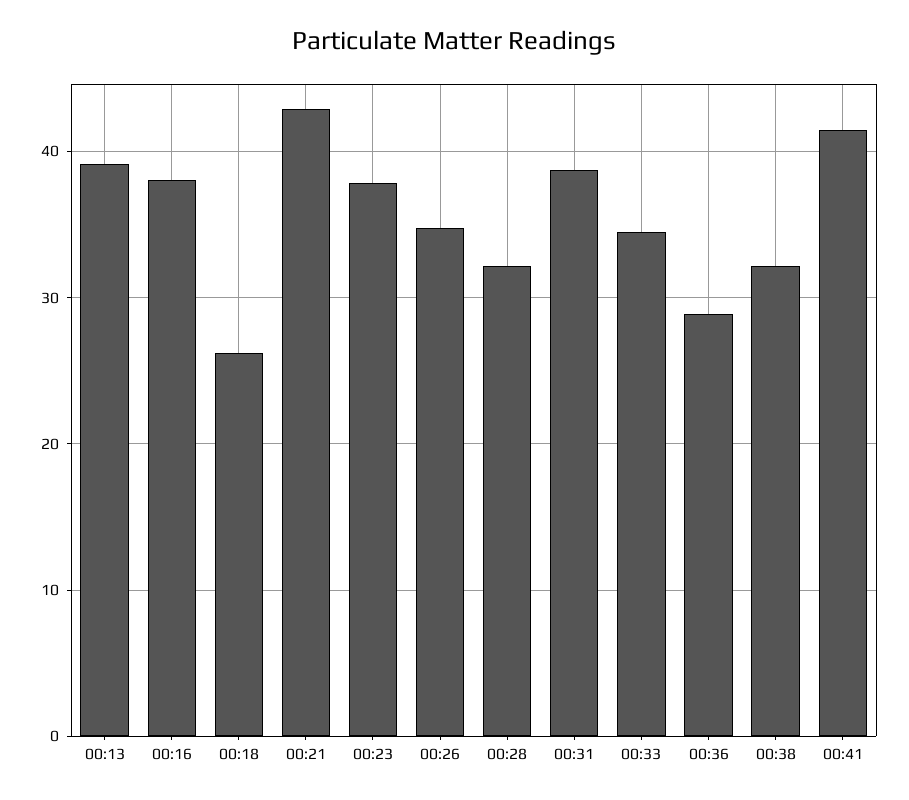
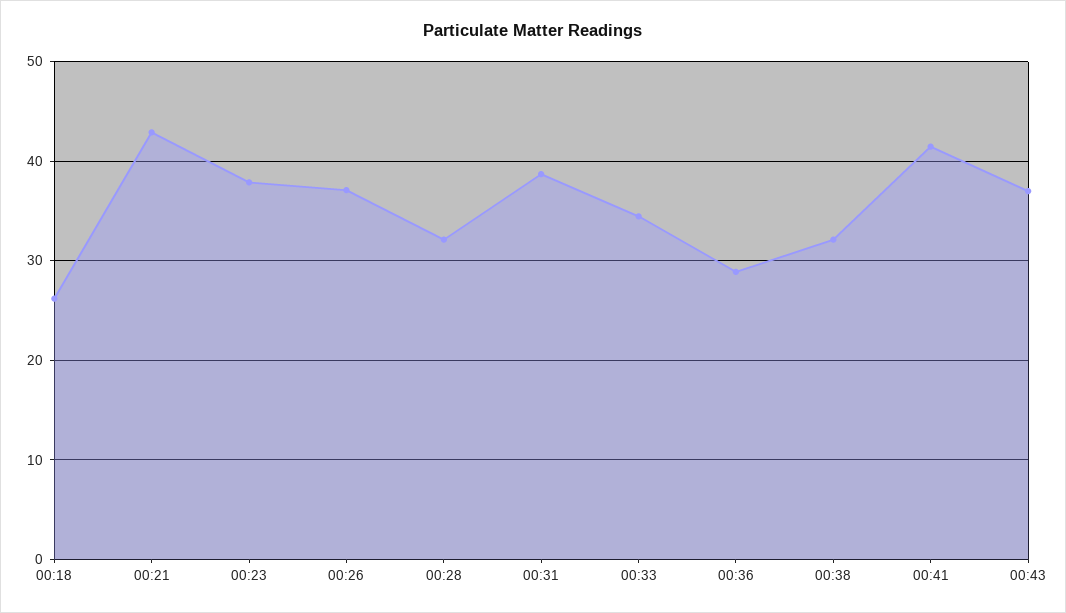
00:13: 39 -> none
00:16: 38 -> none
00:26: 35 -> 37
00:43: none -> 37

